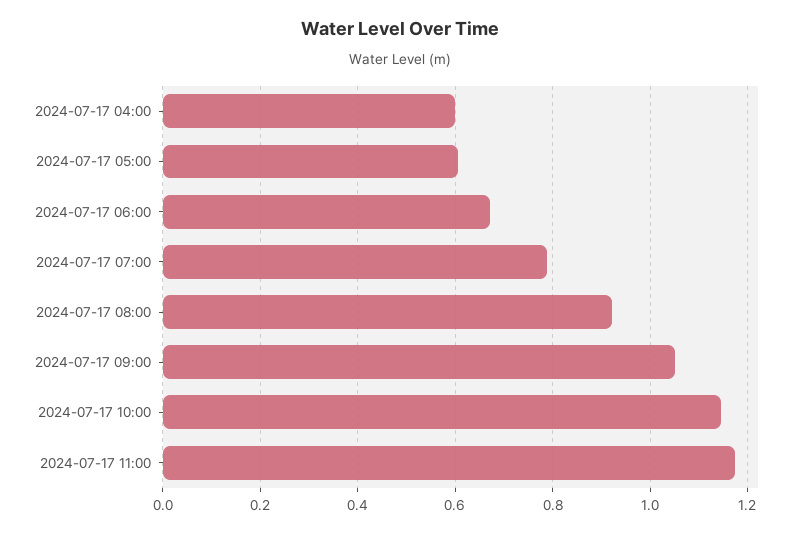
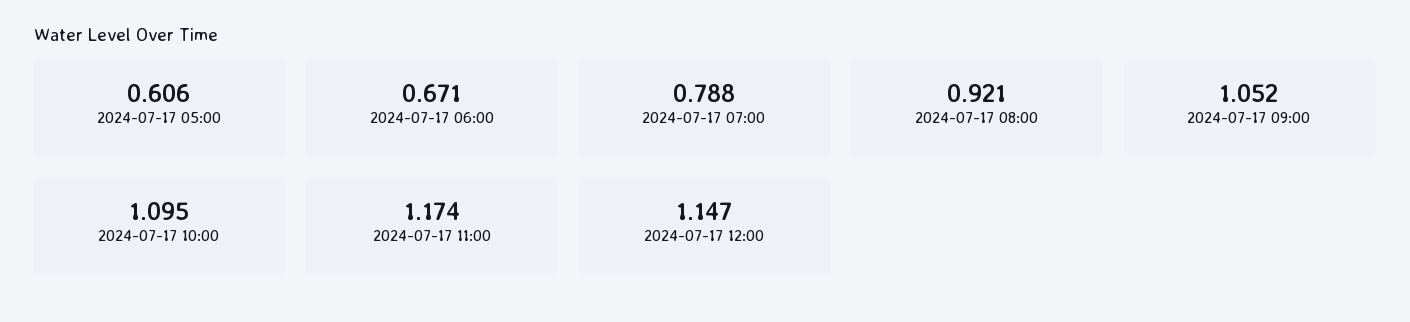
2024-07-17 04:00: 0.6 -> none
2024-07-17 10:00: 1.14 -> 1.095
2024-07-17 12:00: none -> 1.147

